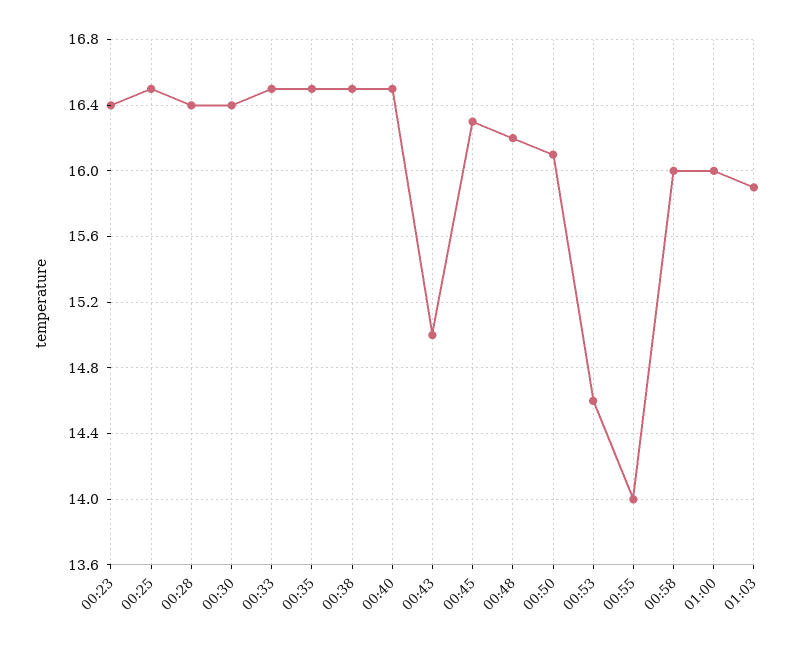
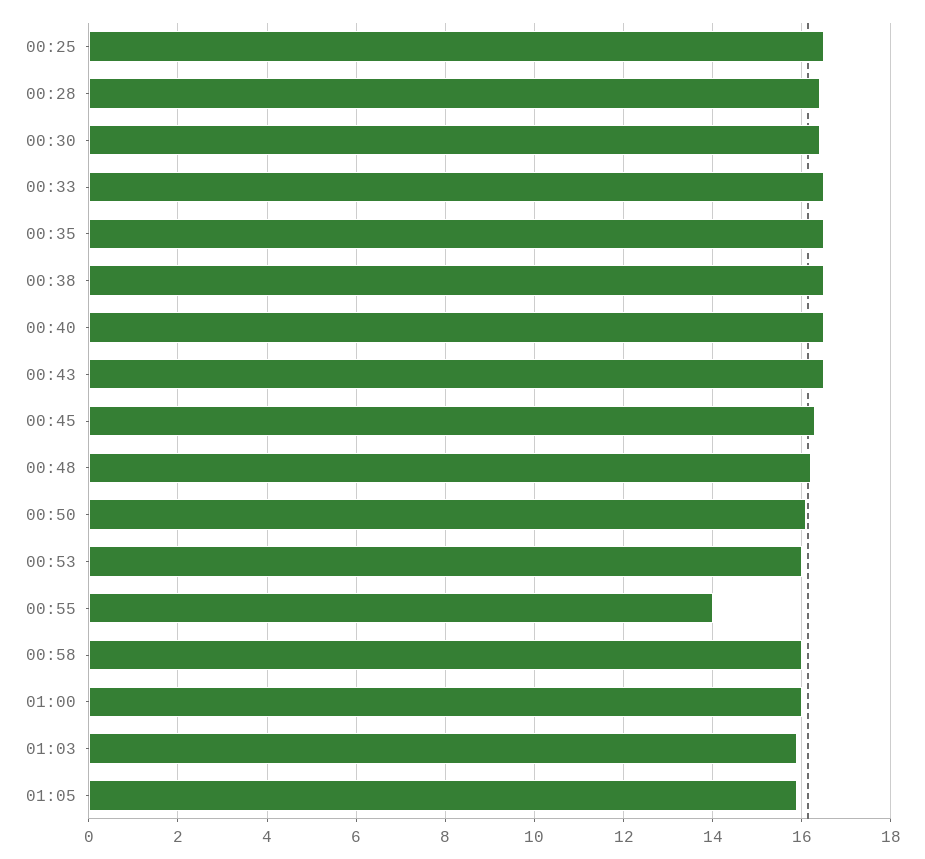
00:23: 16.4 -> none
00:43: 15 -> 16.5
00:53: 14.6 -> 16
01:05: none -> 16

